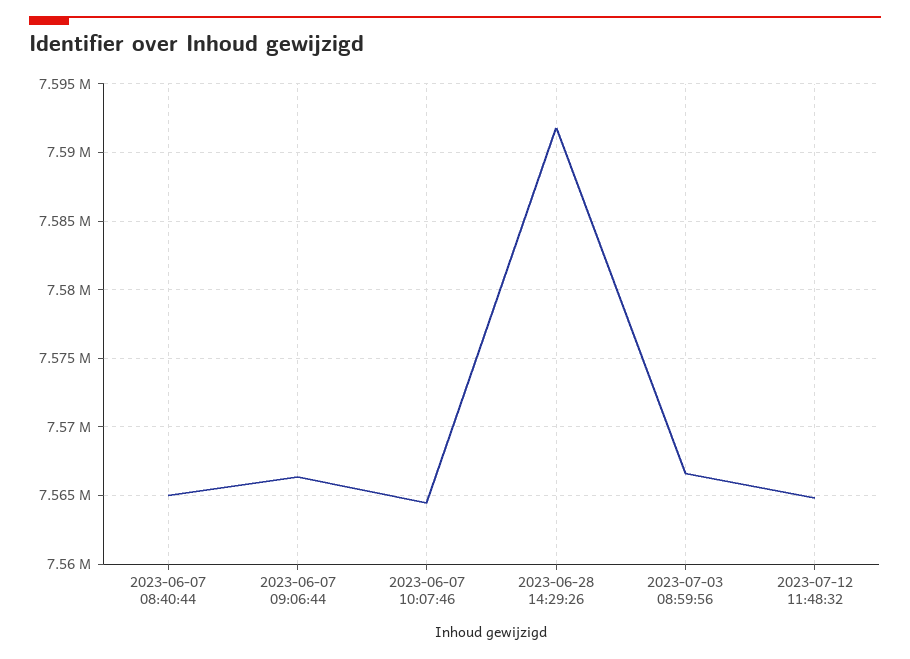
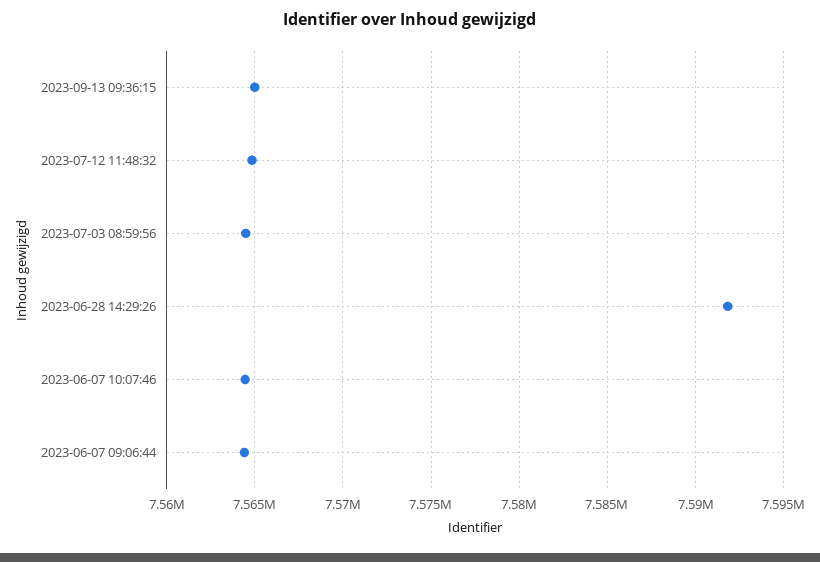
2023-06-07 08:40:44: 7565000 -> none
2023-06-07 09:06:44: 7566500 -> 7564500
2023-07-03 08:59:56: 7566500 -> 7564500
2023-09-13 09:36:15: none -> 7565000

